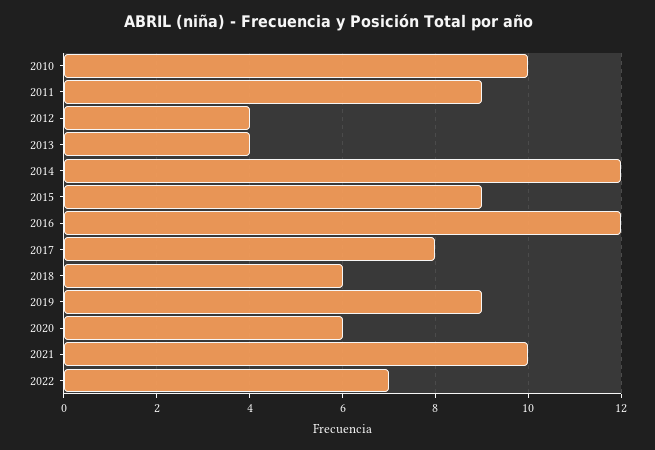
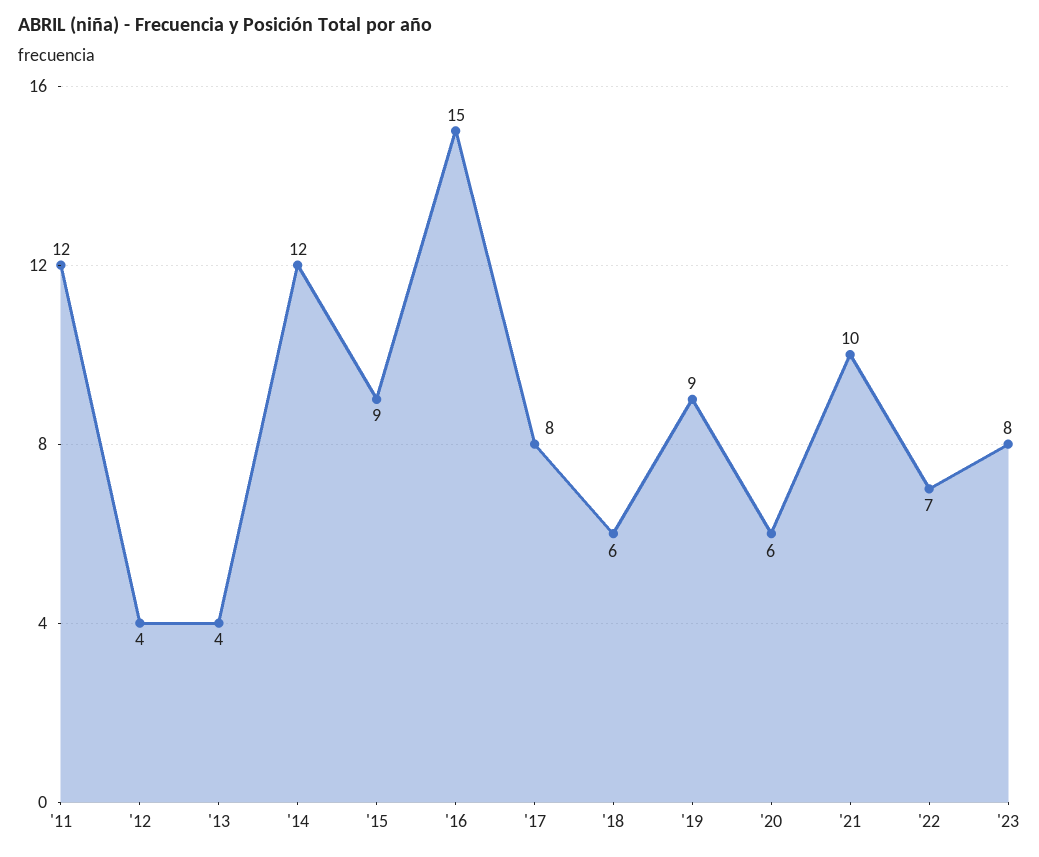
2010: 10 -> none
2011: 9 -> 12
2016: 12 -> 15
'23: none -> 8

